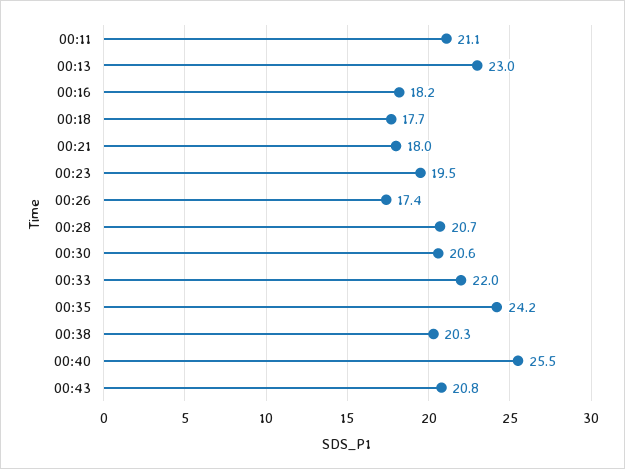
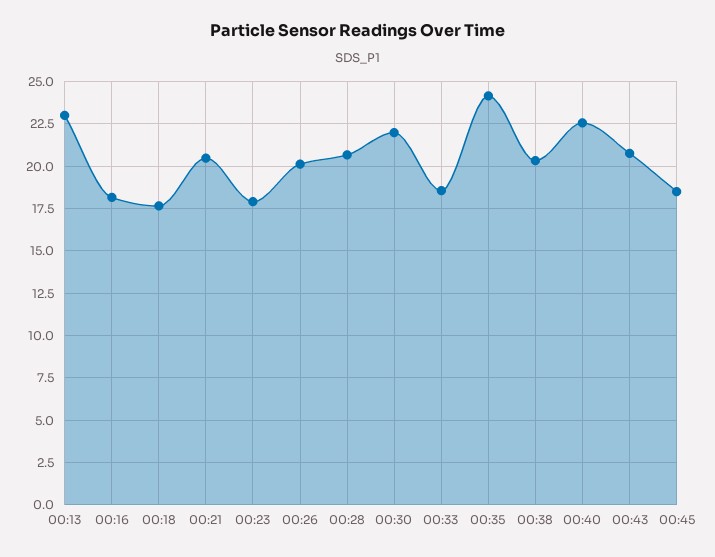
00:11: 21.1 -> none
00:21: 18 -> 20.5
00:23: 19.5 -> 18
00:26: 17.4 -> 20
00:30: 20.6 -> 22
00:33: 22 -> 18.5
00:40: 25.5 -> 22.5
00:45: none -> 18.5

